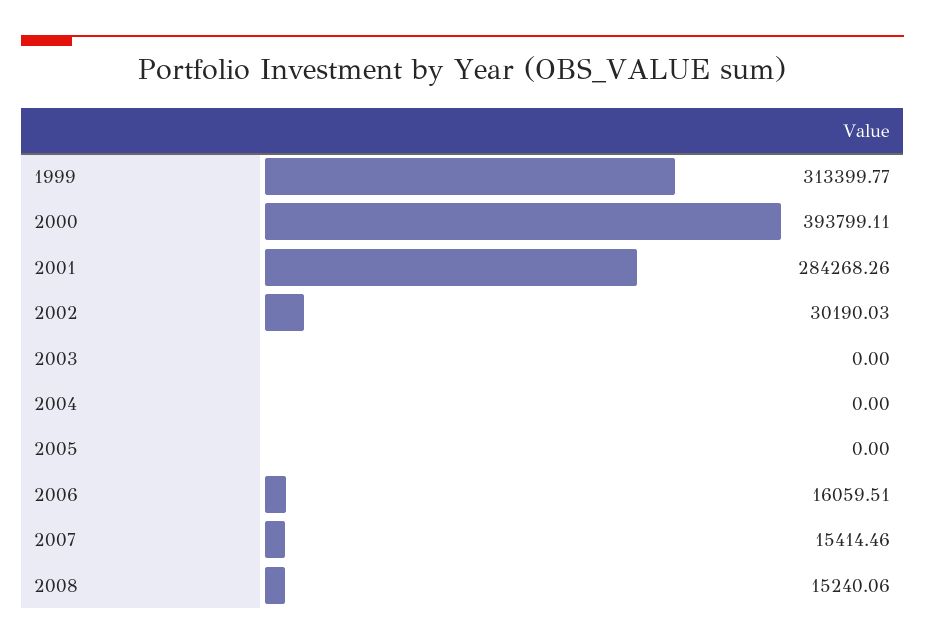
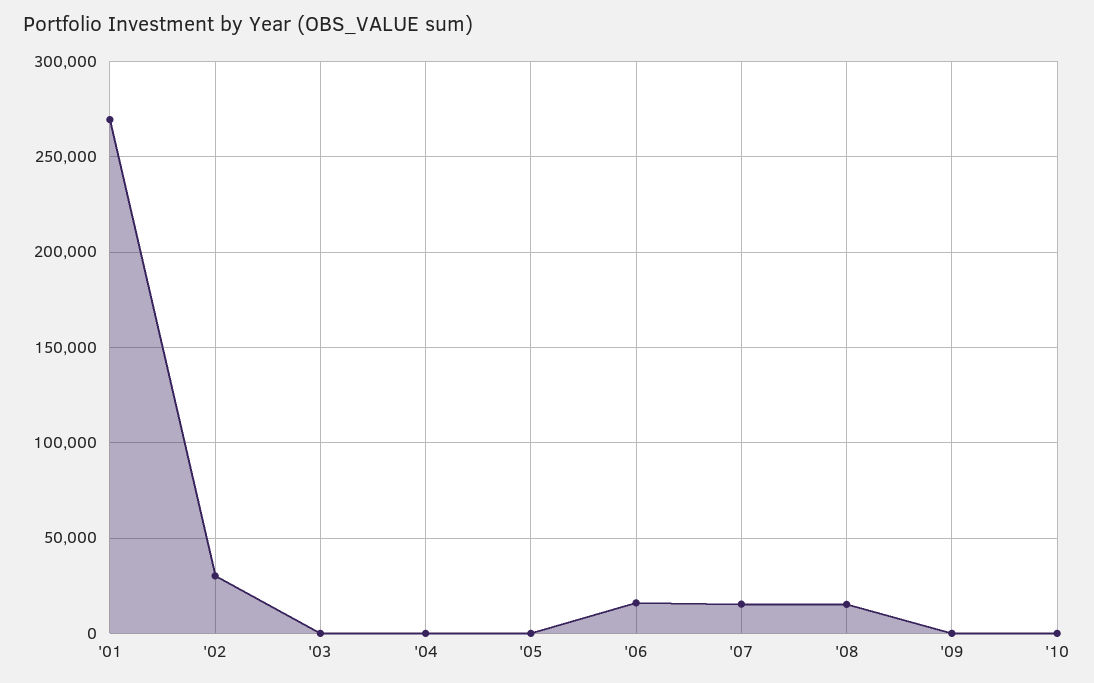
1999: 313399.77 -> none
2000: 393799.11 -> none
2001: 284268.26 -> 270000
'09: none -> 0
'10: none -> 0

